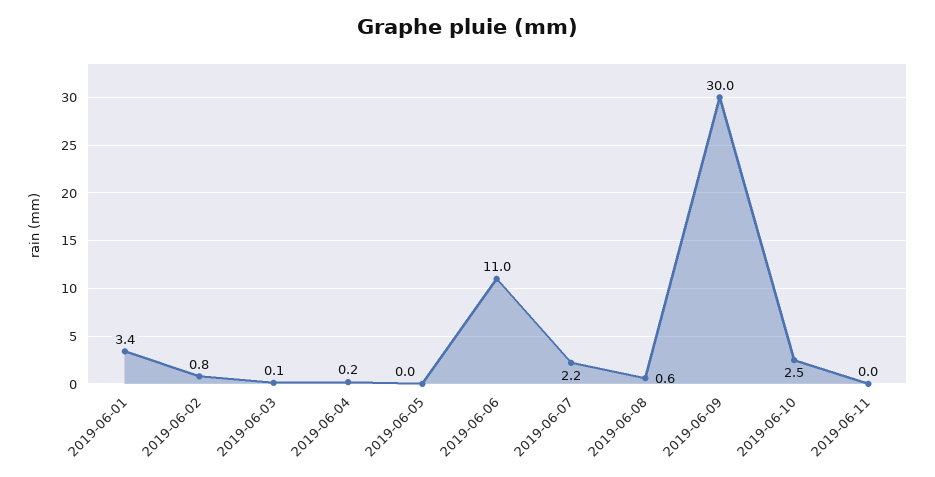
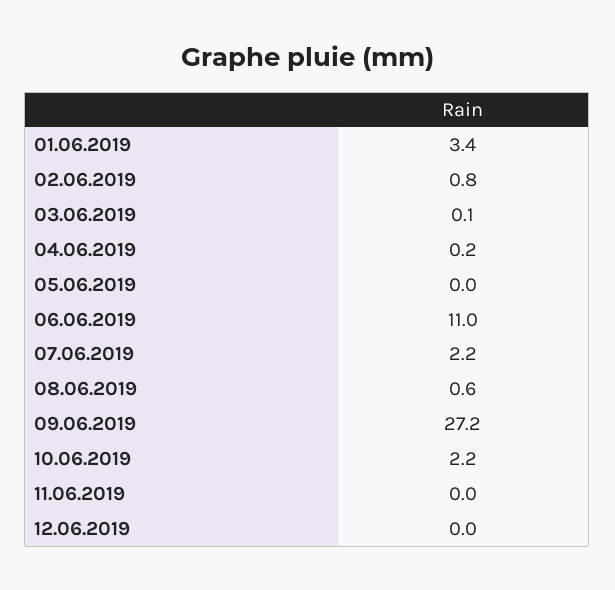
2019-06-09: 30 -> 27.2
2019-06-10: 2.5 -> 2.2
12.06.2019: none -> 0

